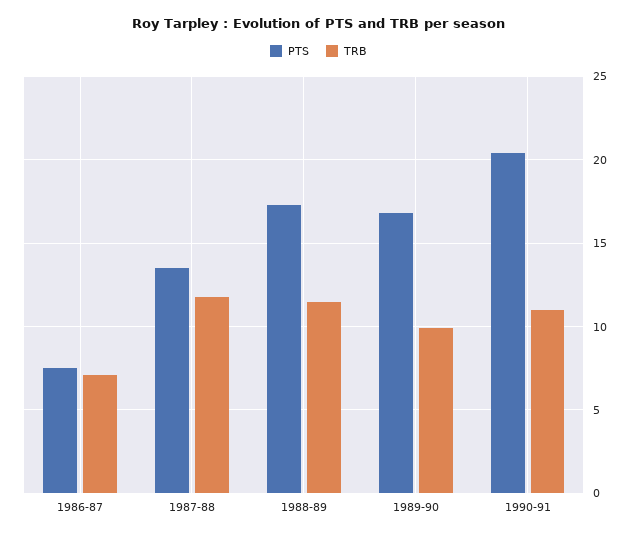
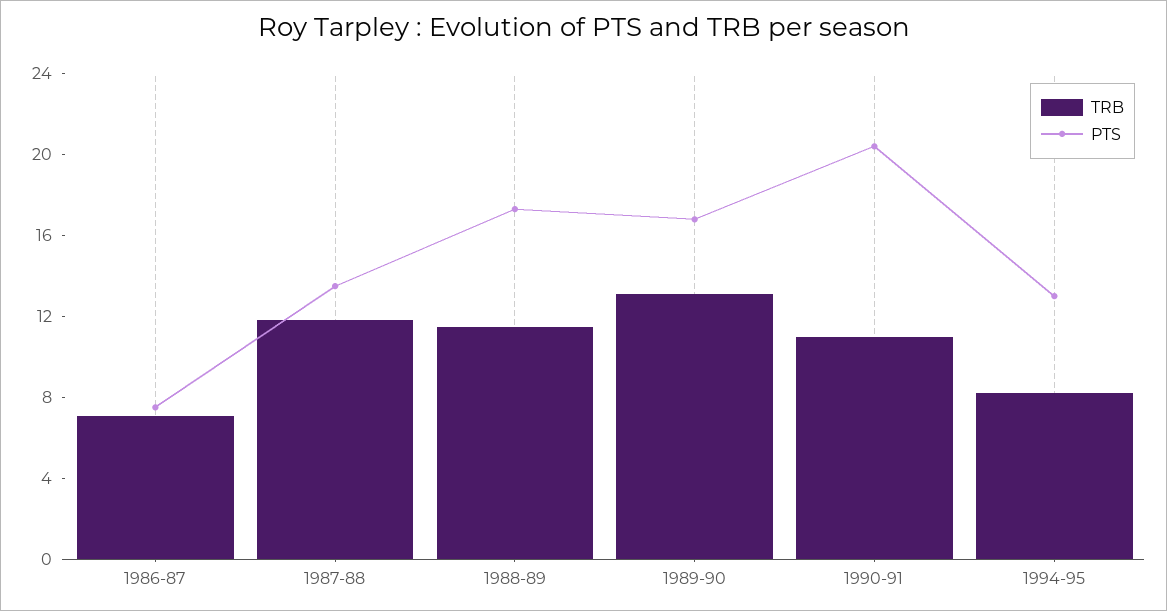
TRB, 1989-90: 10 -> 13
TRB, 1994-95: none -> 8
PTS, 1994-95: none -> 13

